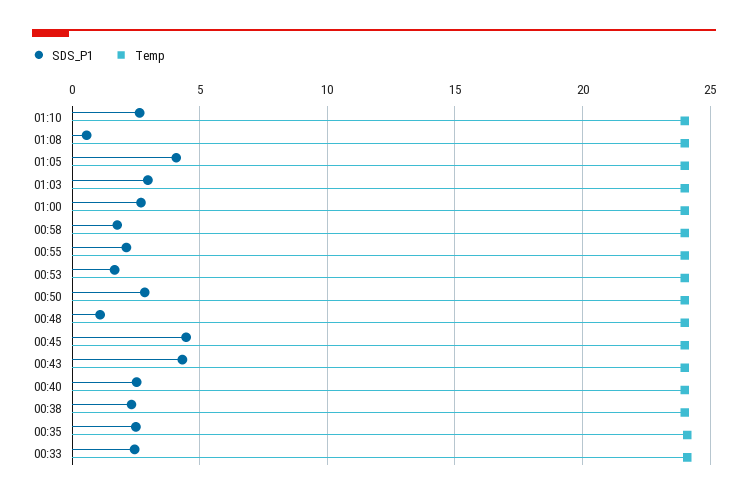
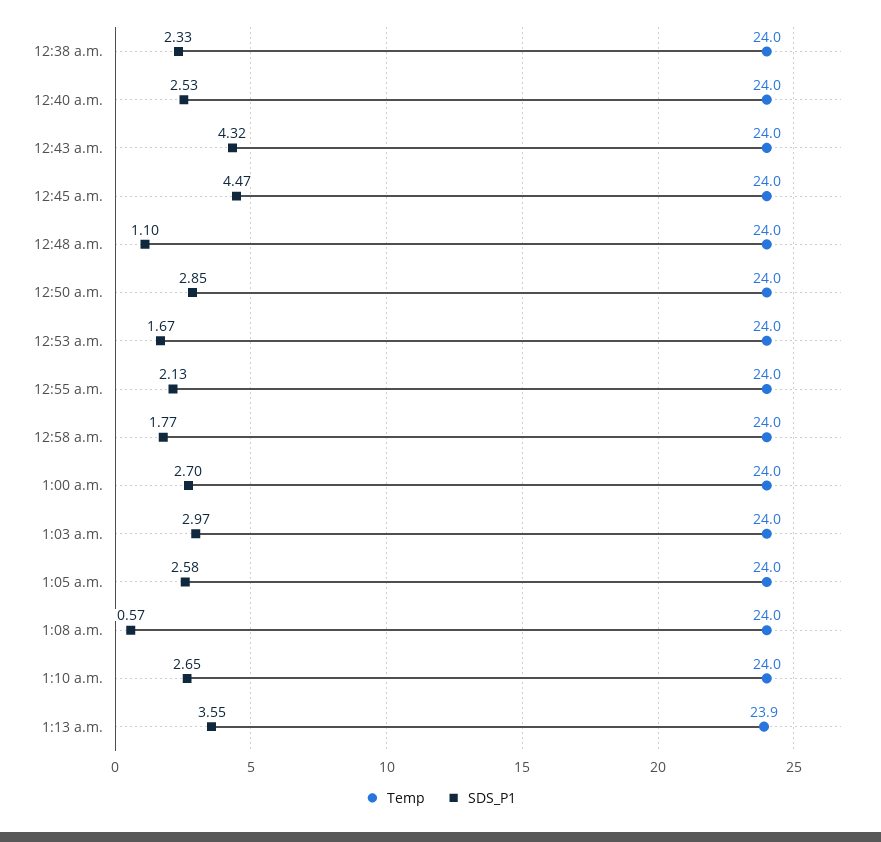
SDS_P1, 01:05: 4 -> 2.58
SDS_P1, 00:35: 2.5 -> none
Temp, 00:35: 24 -> none
SDS_P1, 00:33: 2.5 -> none
Temp, 00:33: 24 -> none
Temp, 1:13 a.m.: none -> 23.9
SDS_P1, 1:13 a.m.: none -> 3.55

